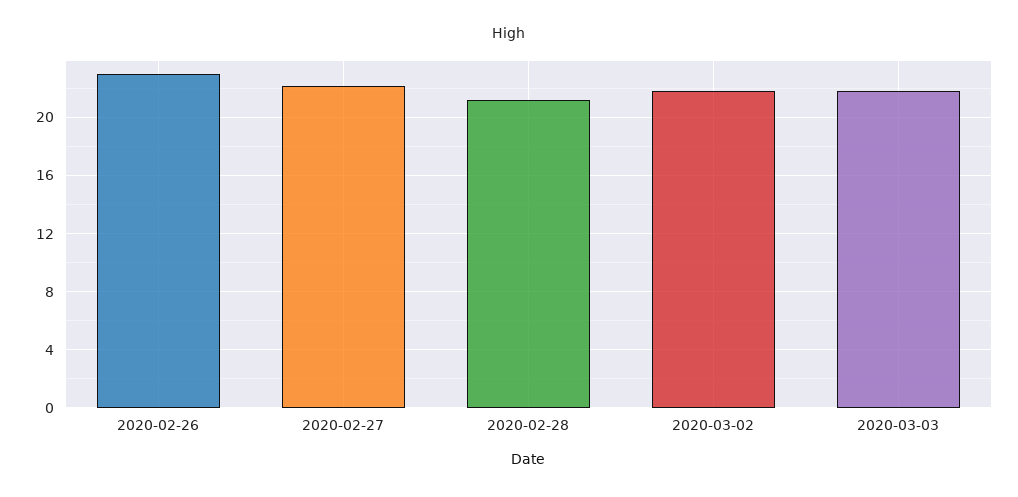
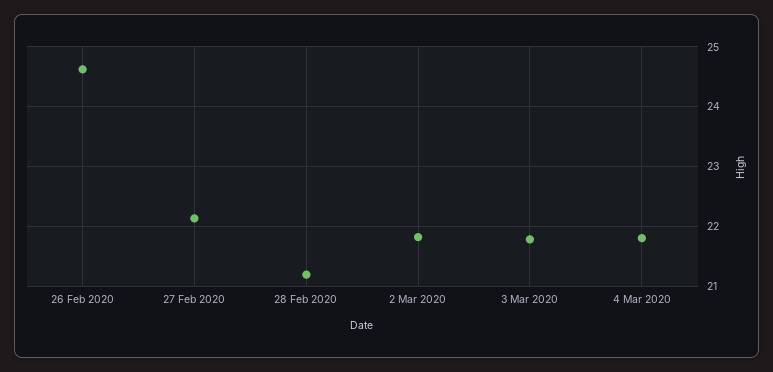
2020-02-26: 23 -> 24.6
4 Mar 2020: none -> 21.8

